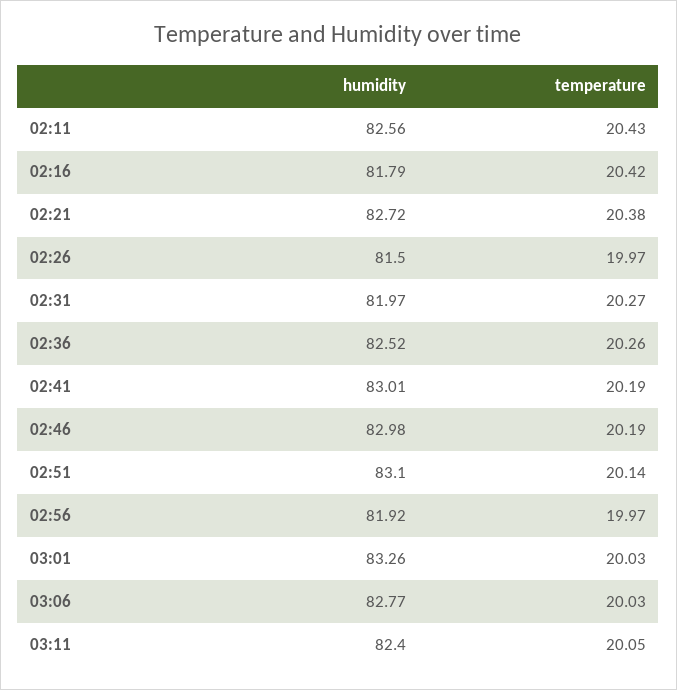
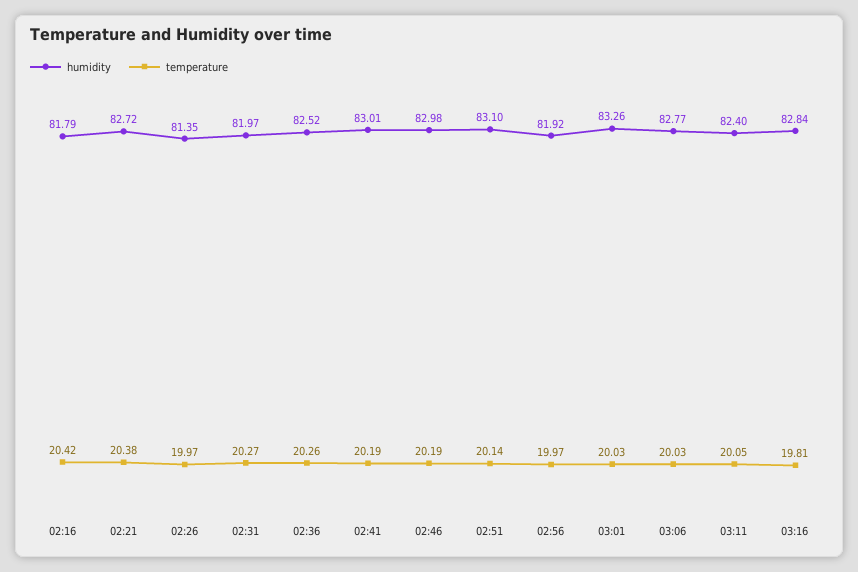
humidity, 02:11: 82.56 -> none
temperature, 02:11: 20.43 -> none
humidity, 02:26: 81.5 -> 81.35
humidity, 03:16: none -> 82.84
temperature, 03:16: none -> 19.81

